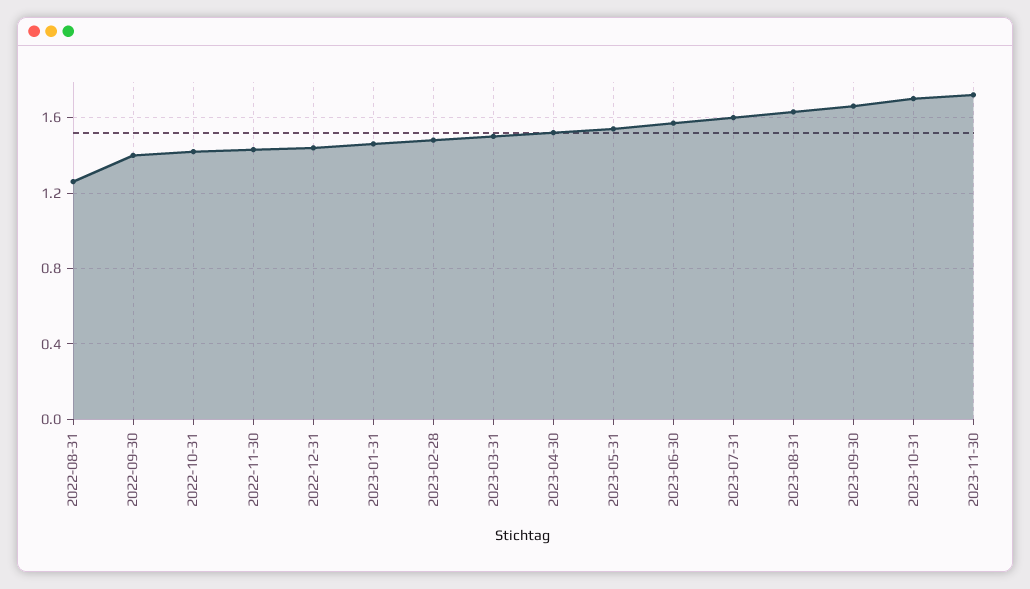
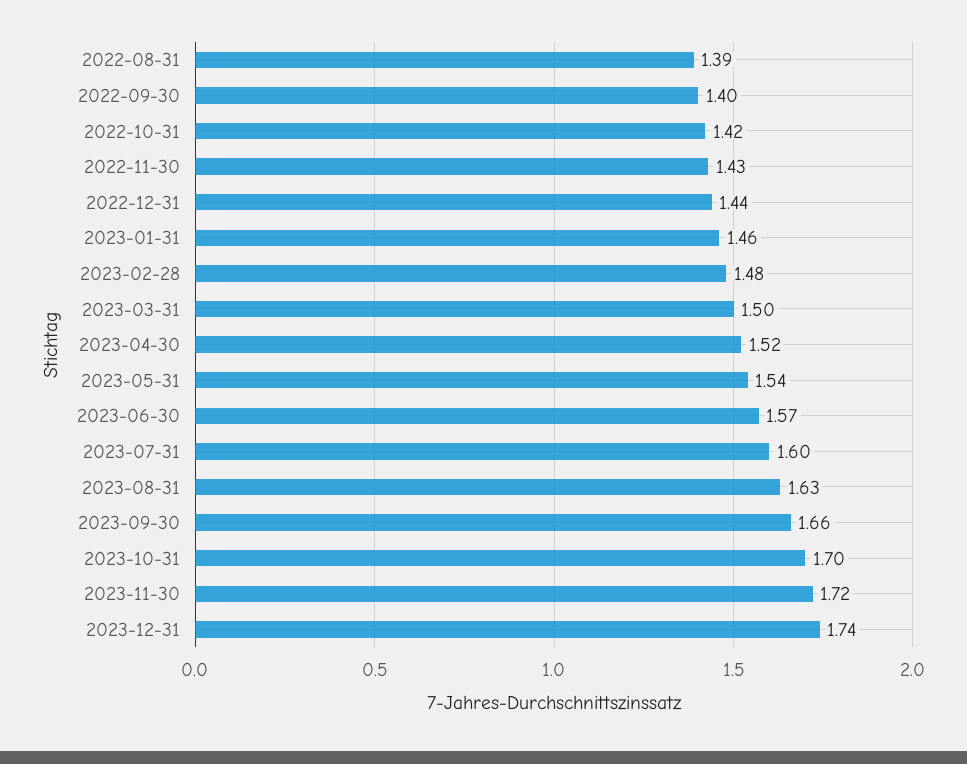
2022-08-31: 1.25 -> 1.39
2023-12-31: none -> 1.74

